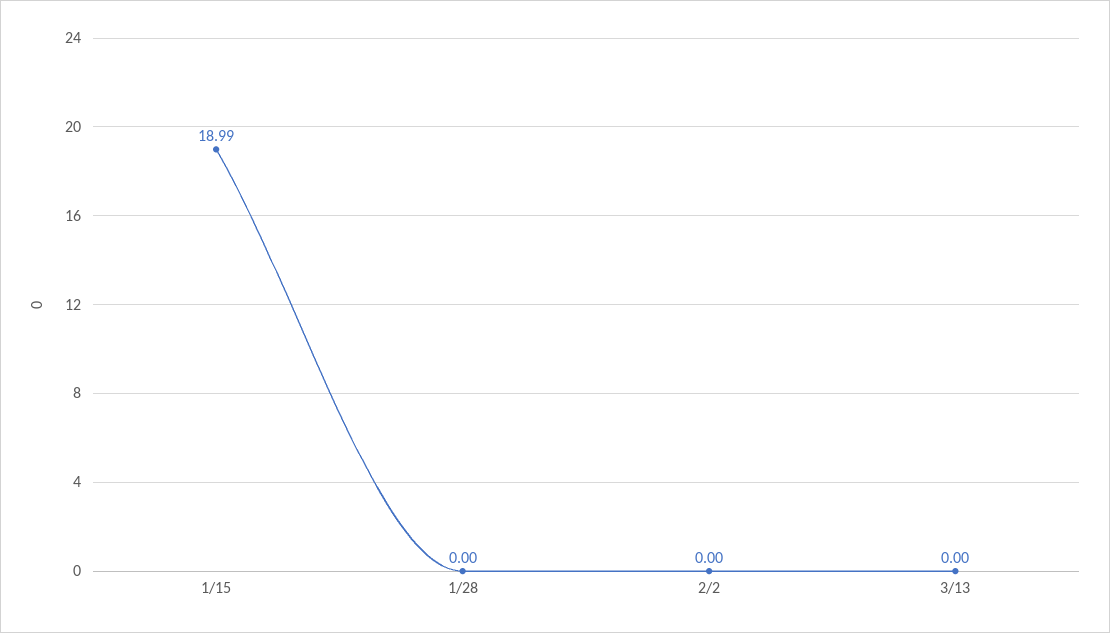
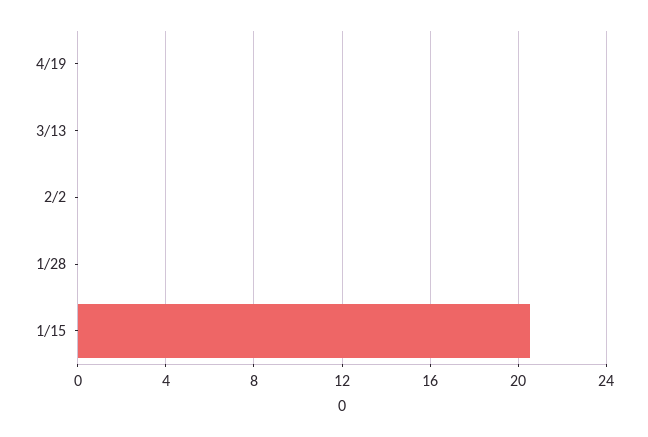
1/15: 18.99 -> 20.5
4/19: none -> 0

